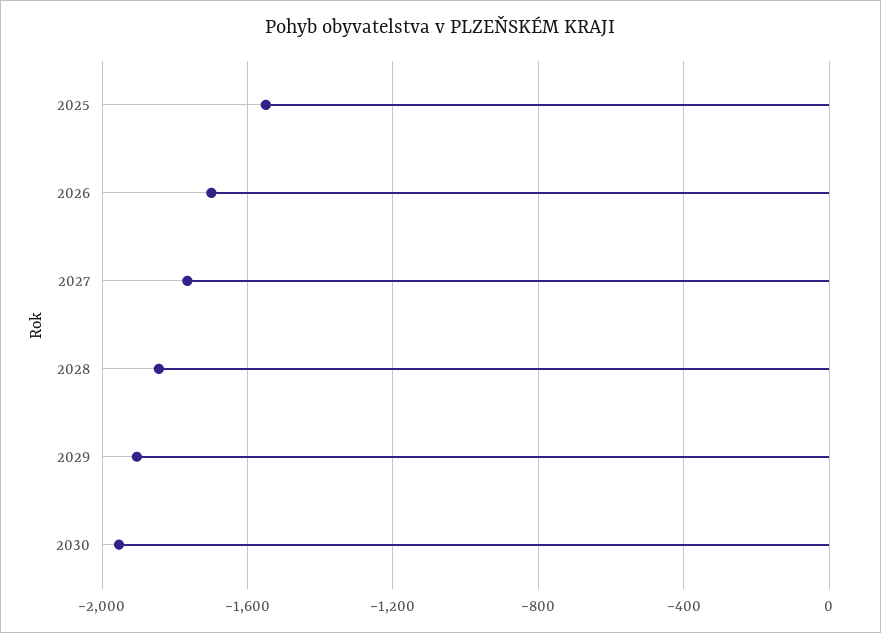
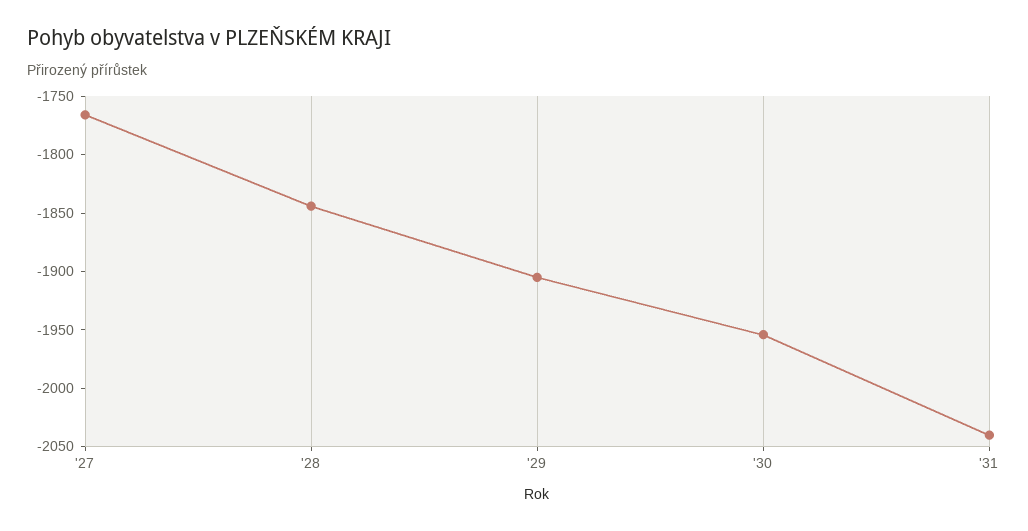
2025: -1550 -> none
2026: -1700 -> none
'31: none -> -2040

